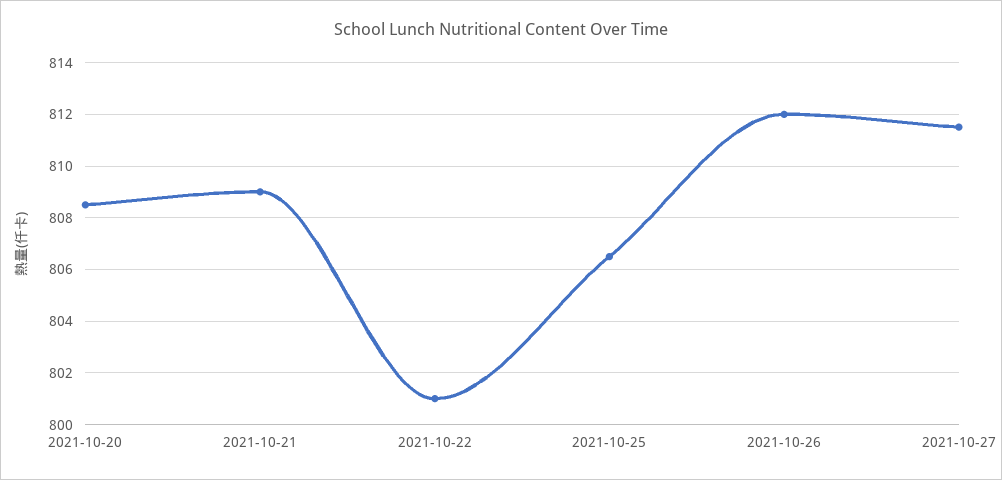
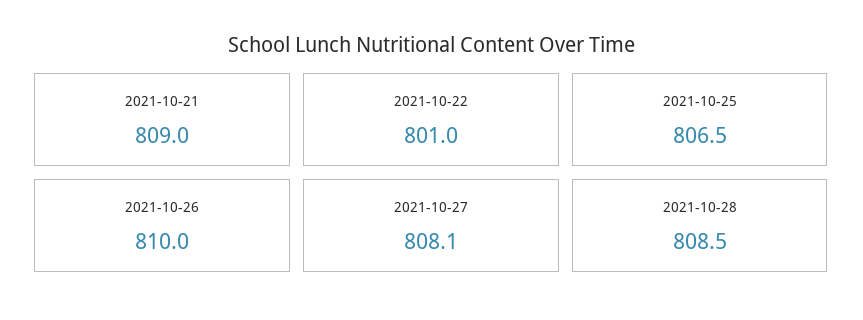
2021-10-20: 808.5 -> none
2021-10-26: 812 -> 810
2021-10-27: 811.5 -> 808.1
2021-10-28: none -> 808.5

